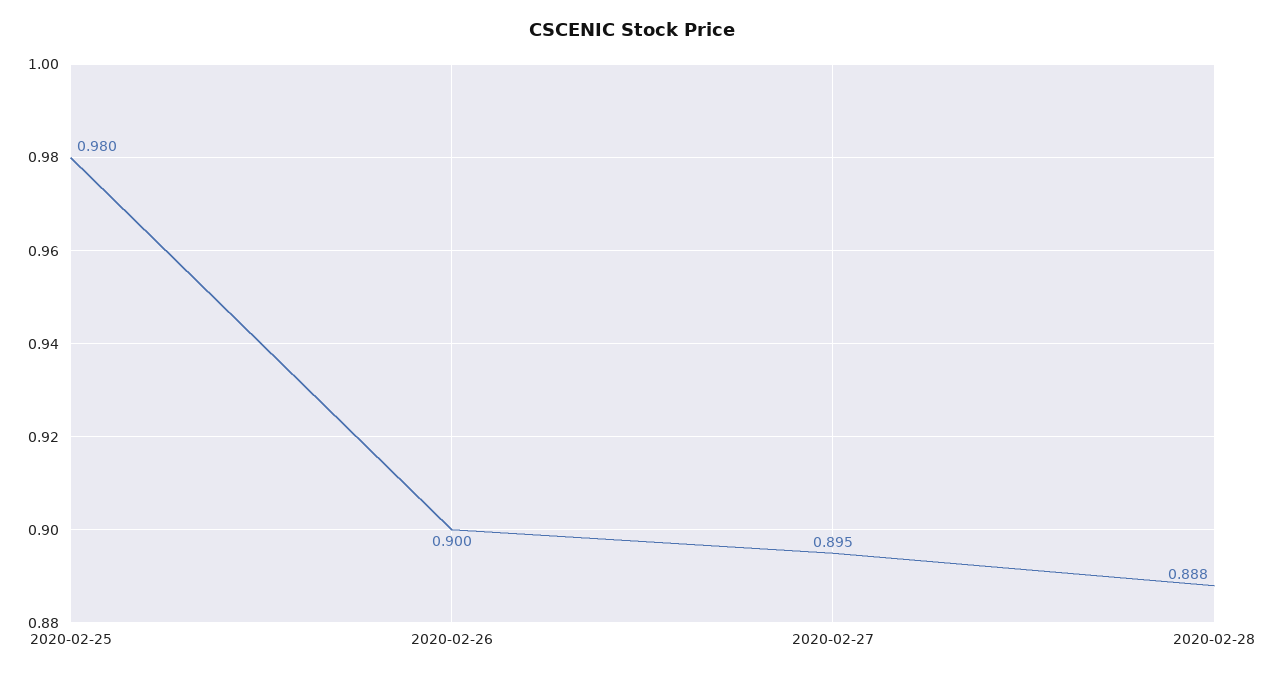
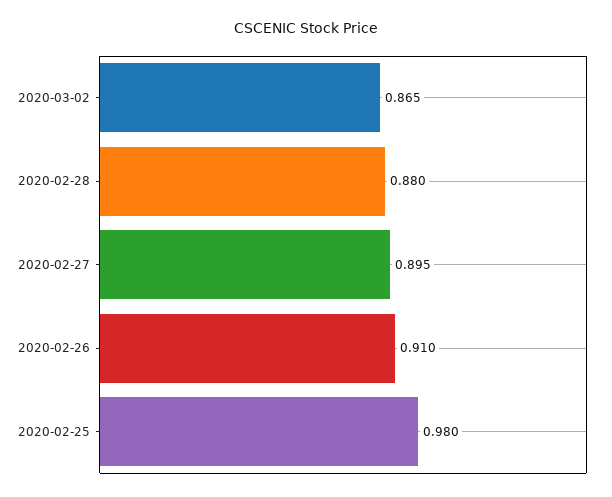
2020-02-26: 0.9 -> 0.91
2020-02-28: 0.888 -> 0.88
2020-03-02: none -> 0.865

